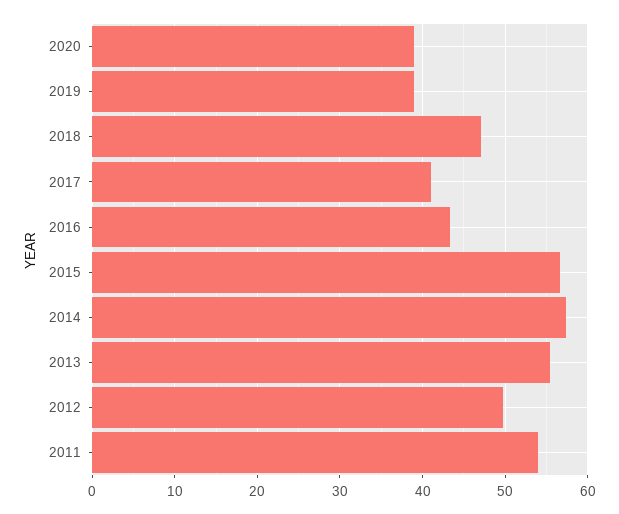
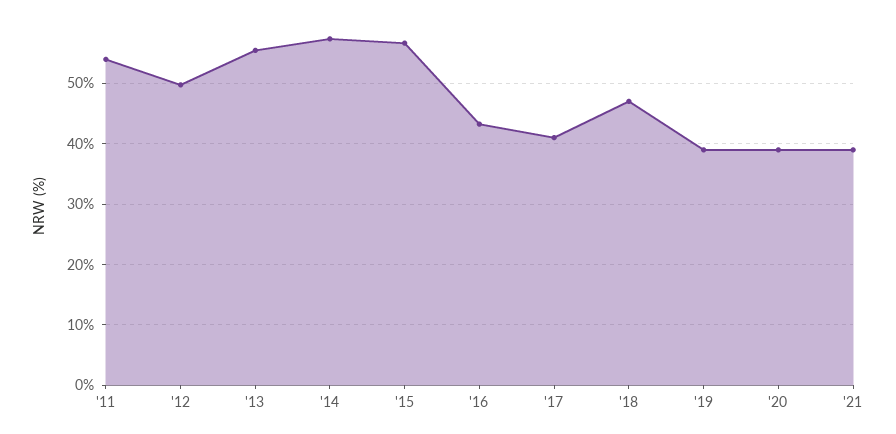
'21: none -> 39

